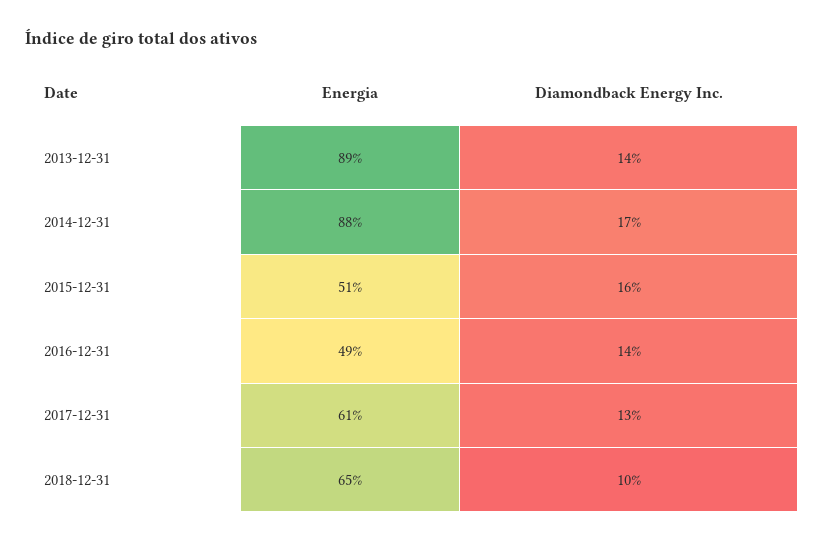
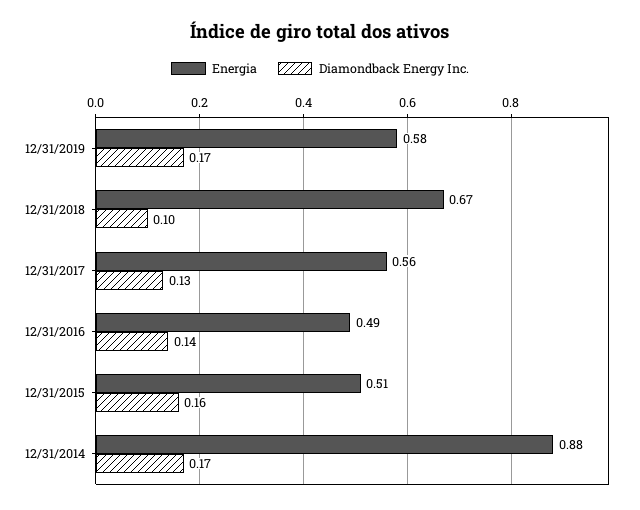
Energia, 2013-12-31: 0.89 -> none
Diamondback Energy Inc., 2013-12-31: 0.14 -> none
Energia, 2017-12-31: 0.61 -> 0.56
Energia, 2018-12-31: 0.65 -> 0.67
Energia, 12/31/2019: none -> 0.58
Diamondback Energy Inc., 12/31/2019: none -> 0.17

